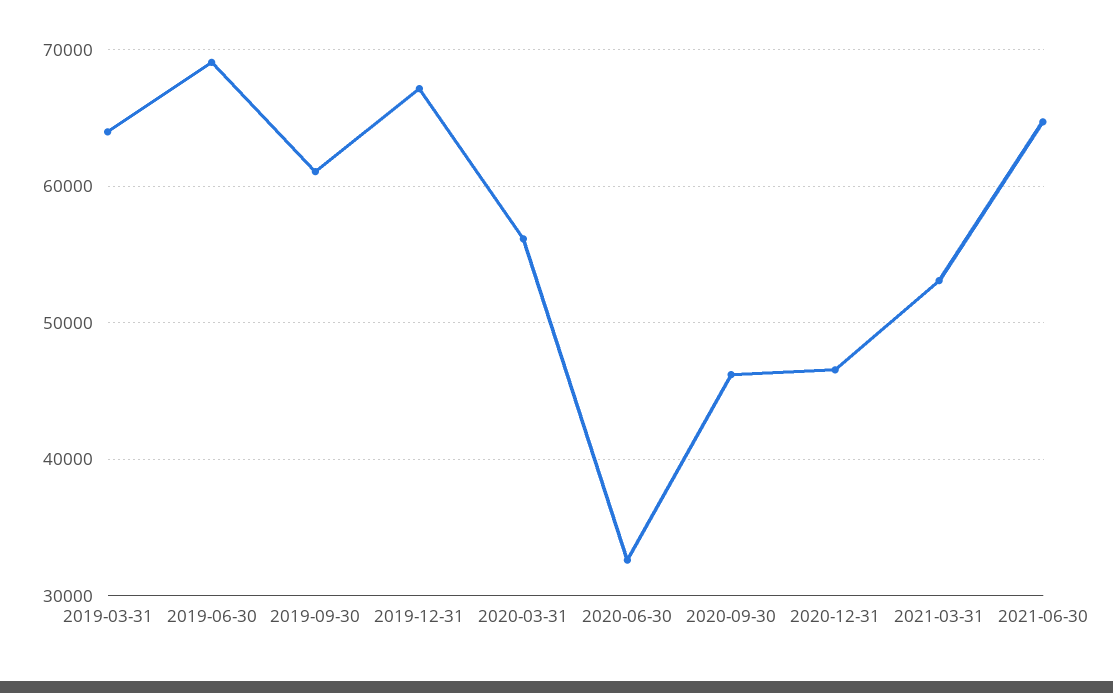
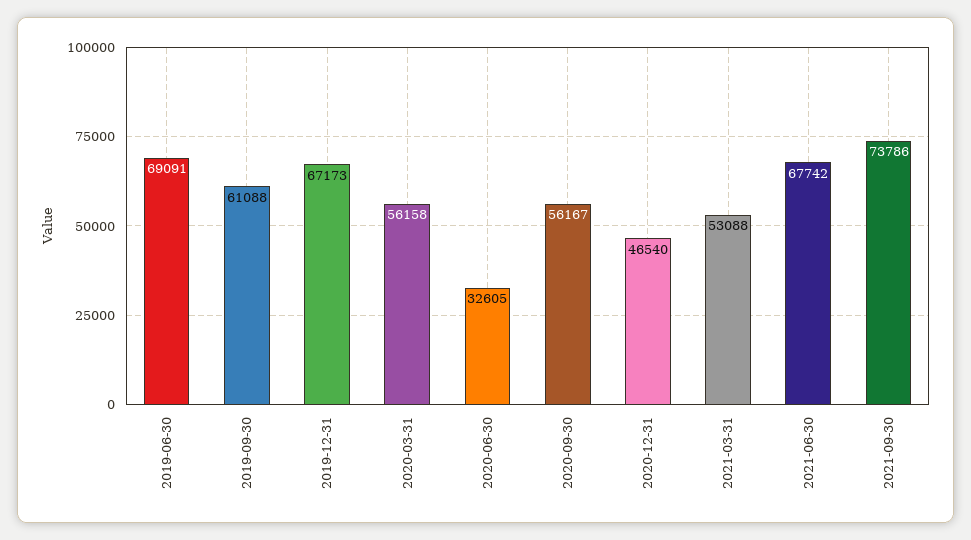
2019-03-31: 64000 -> none
2020-09-30: 46000 -> 56167
2021-06-30: 65000 -> 67742
2021-09-30: none -> 73786

